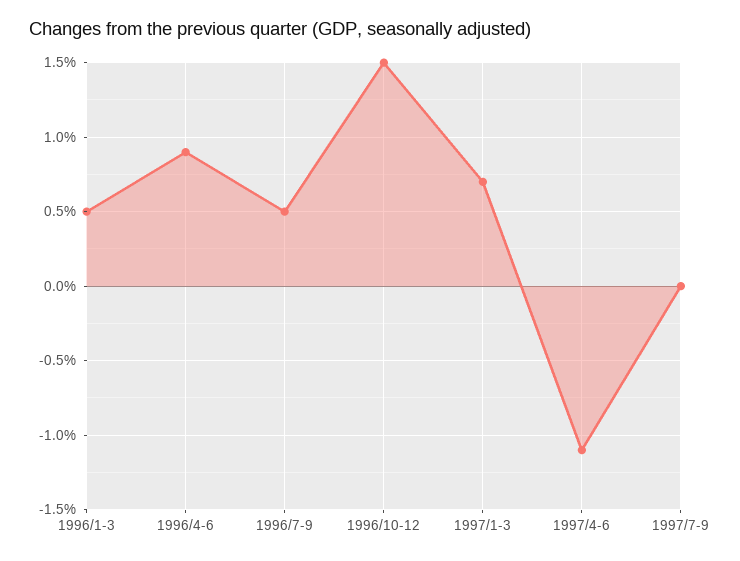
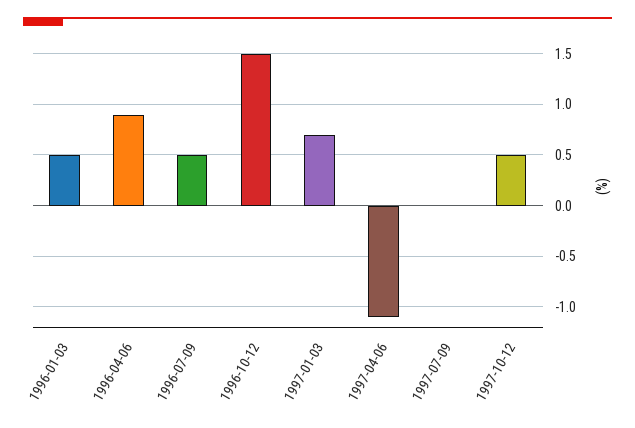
1997-10-12: none -> 0.5

